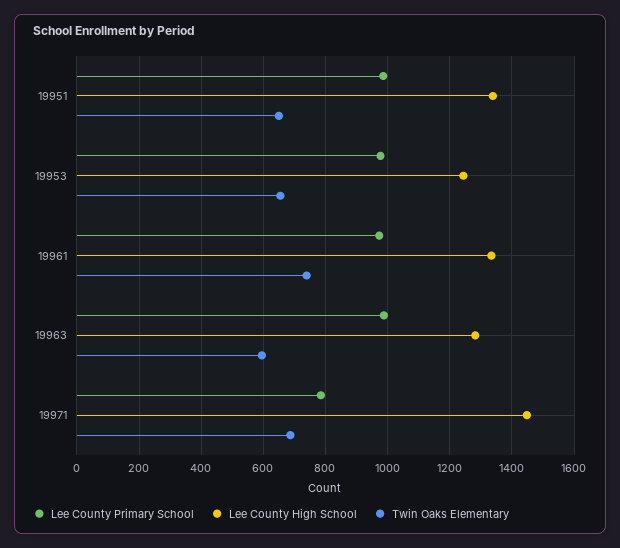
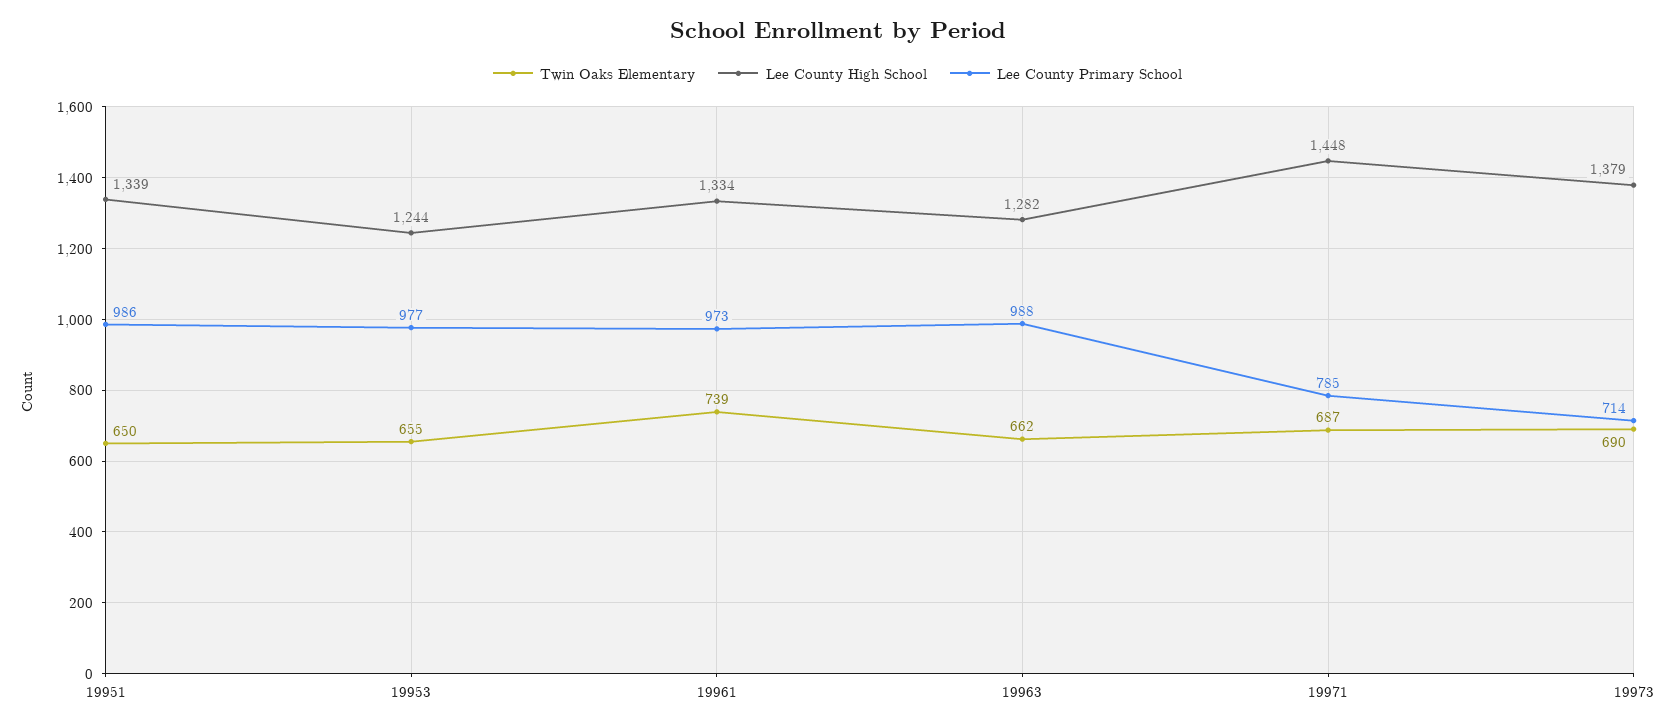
Twin Oaks Elementary, 19963: 600 -> 662
Twin Oaks Elementary, 19973: none -> 690
Lee County High School, 19973: none -> 1379
Lee County Primary School, 19973: none -> 714

